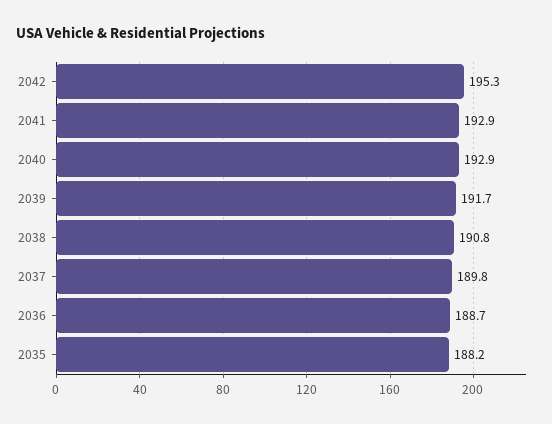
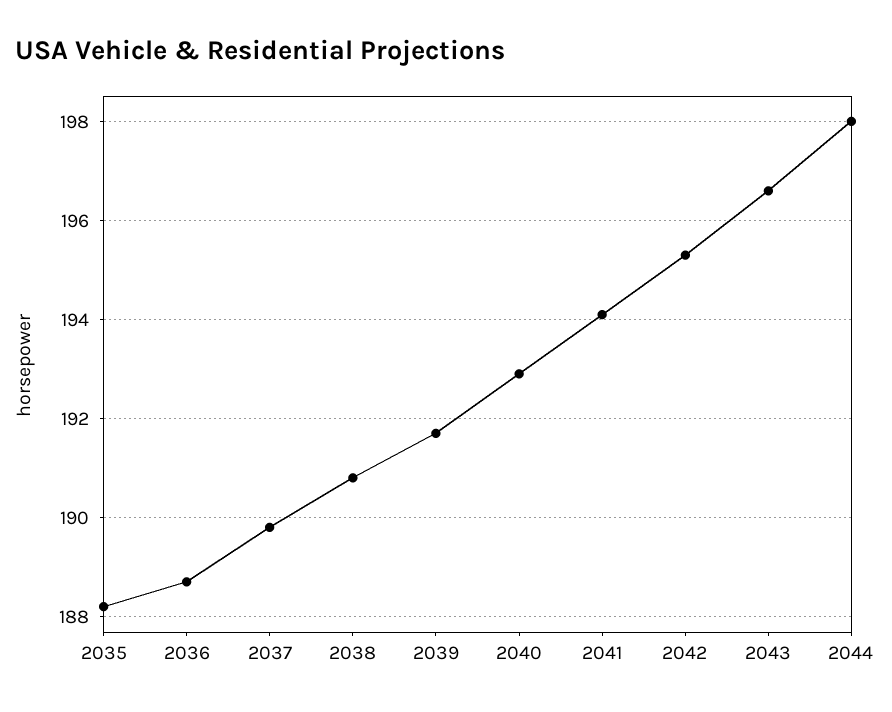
2041: 192.9 -> 194
2043: none -> 196.5
2044: none -> 198

